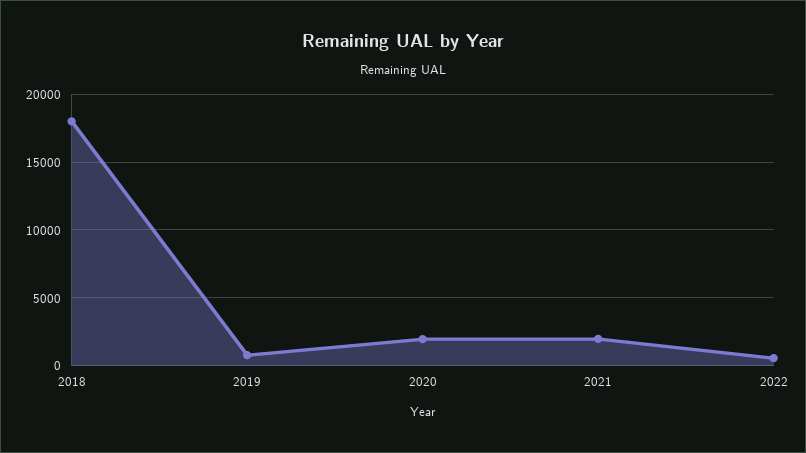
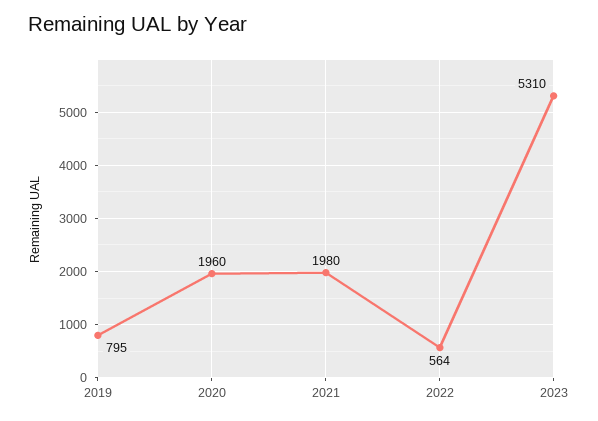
2018: 18000 -> none
2023: none -> 5310

